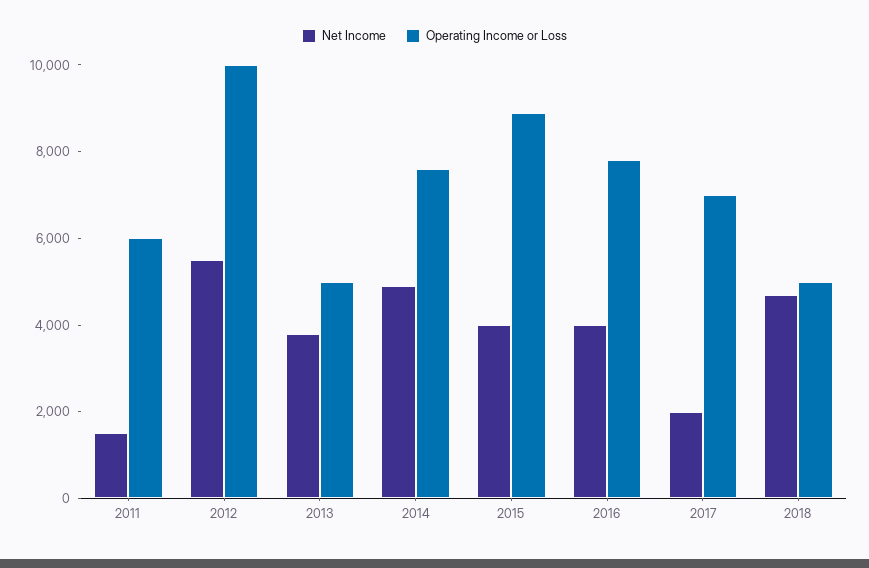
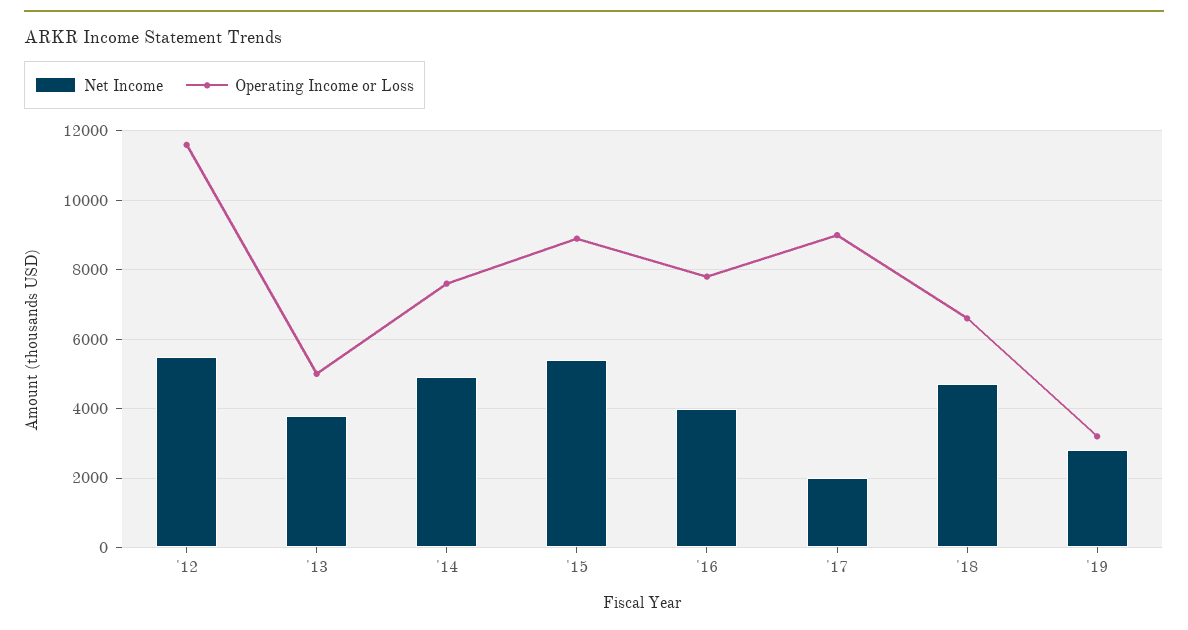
Net Income, 2011: 1500 -> none
Operating Income or Loss, 2011: 6000 -> none
Operating Income or Loss, 2012: 10000 -> 11600
Net Income, 2015: 4000 -> 5400
Operating Income or Loss, 2017: 7000 -> 9000
Operating Income or Loss, 2018: 5000 -> 6600
Net Income, '19: none -> 2800
Operating Income or Loss, '19: none -> 3200

